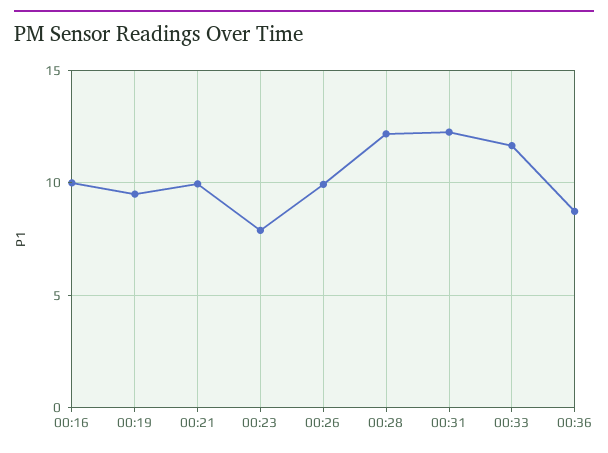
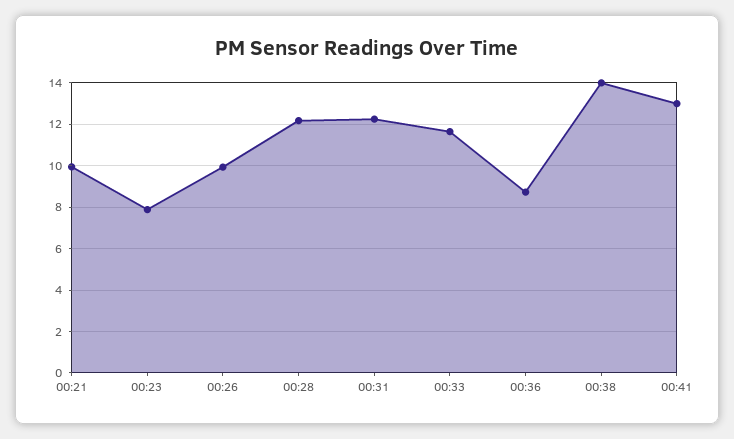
00:16: 10 -> none
00:19: 9.5 -> none
00:38: none -> 14
00:41: none -> 13

